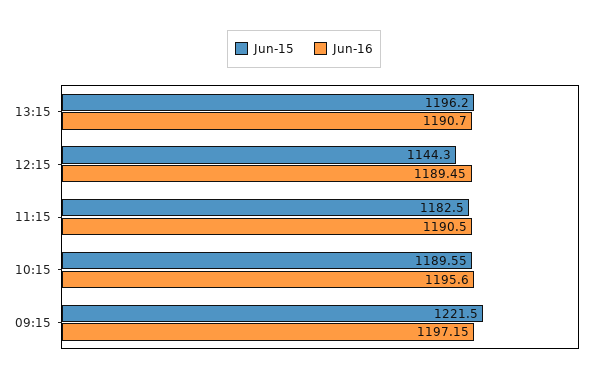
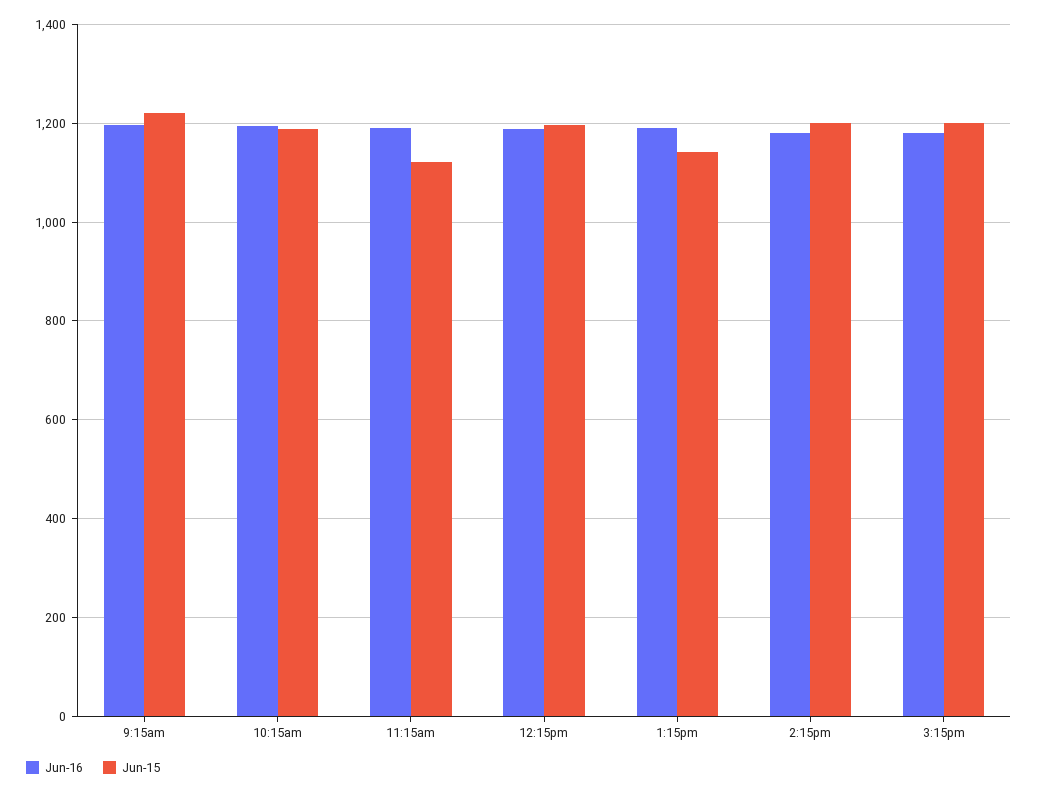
Jun-15, 13:15: 1196.2 -> 1140
Jun-15, 12:15: 1144.3 -> 1200
Jun-15, 11:15: 1182.5 -> 1120
Jun-16, 2:15pm: none -> 1180
Jun-15, 2:15pm: none -> 1200
Jun-16, 3:15pm: none -> 1180
Jun-15, 3:15pm: none -> 1200

